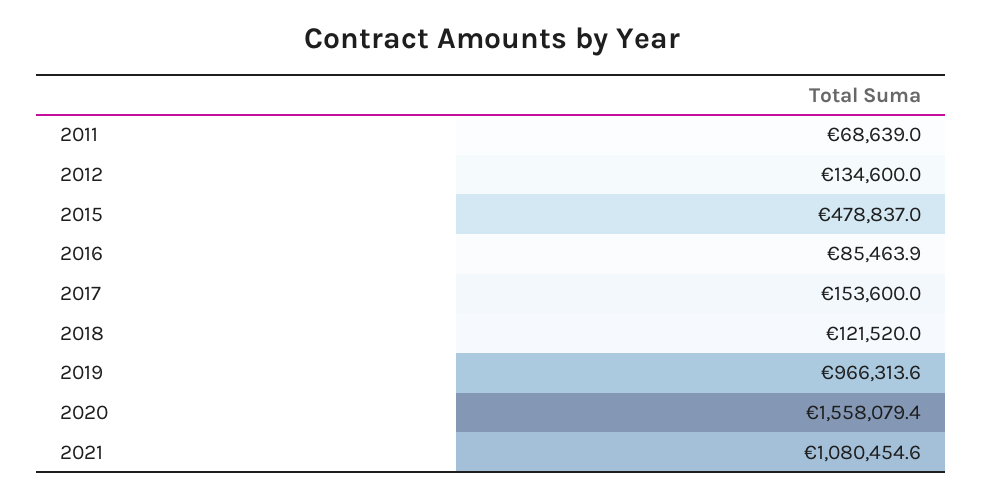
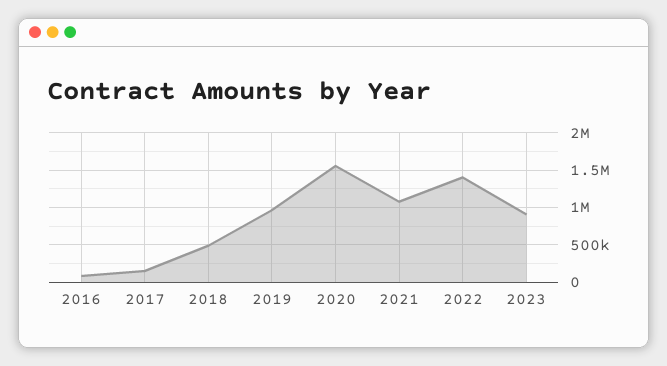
2011: 68639 -> none
2012: 134600 -> none
2015: 478837 -> none
2018: 121520 -> 500000
2022: none -> 1400000
2023: none -> 900000

